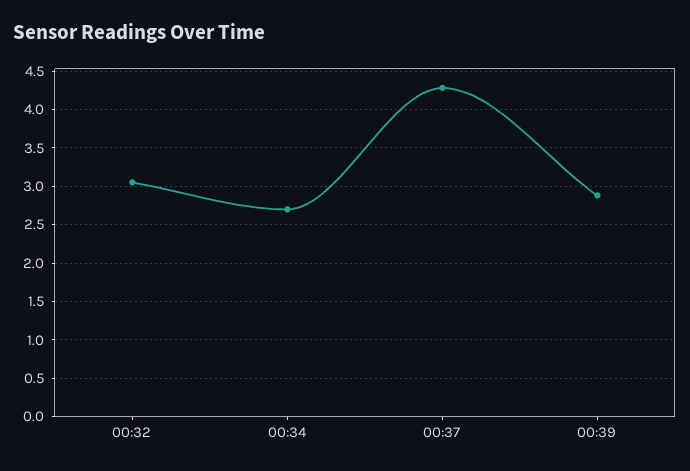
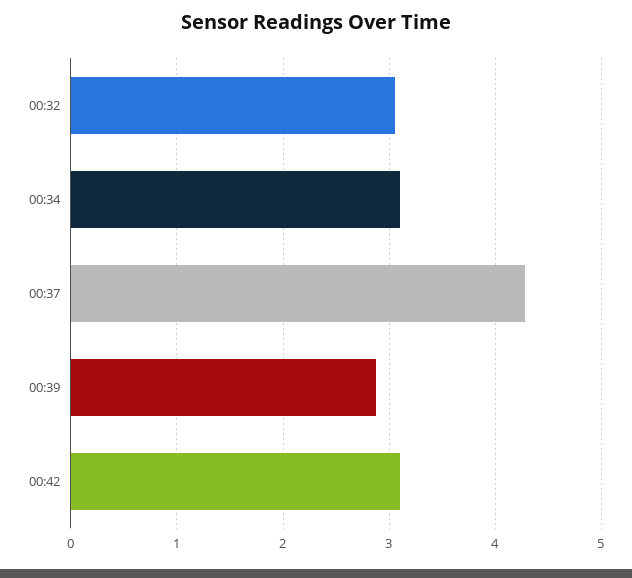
00:34: 2.7 -> 3.1
00:42: none -> 3.1

